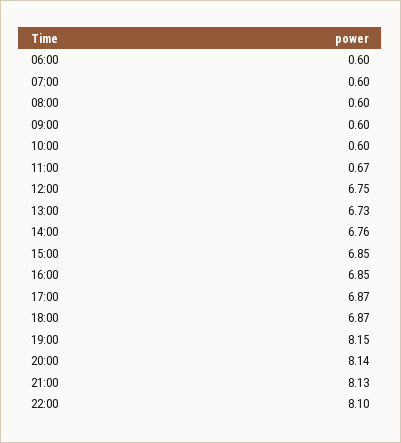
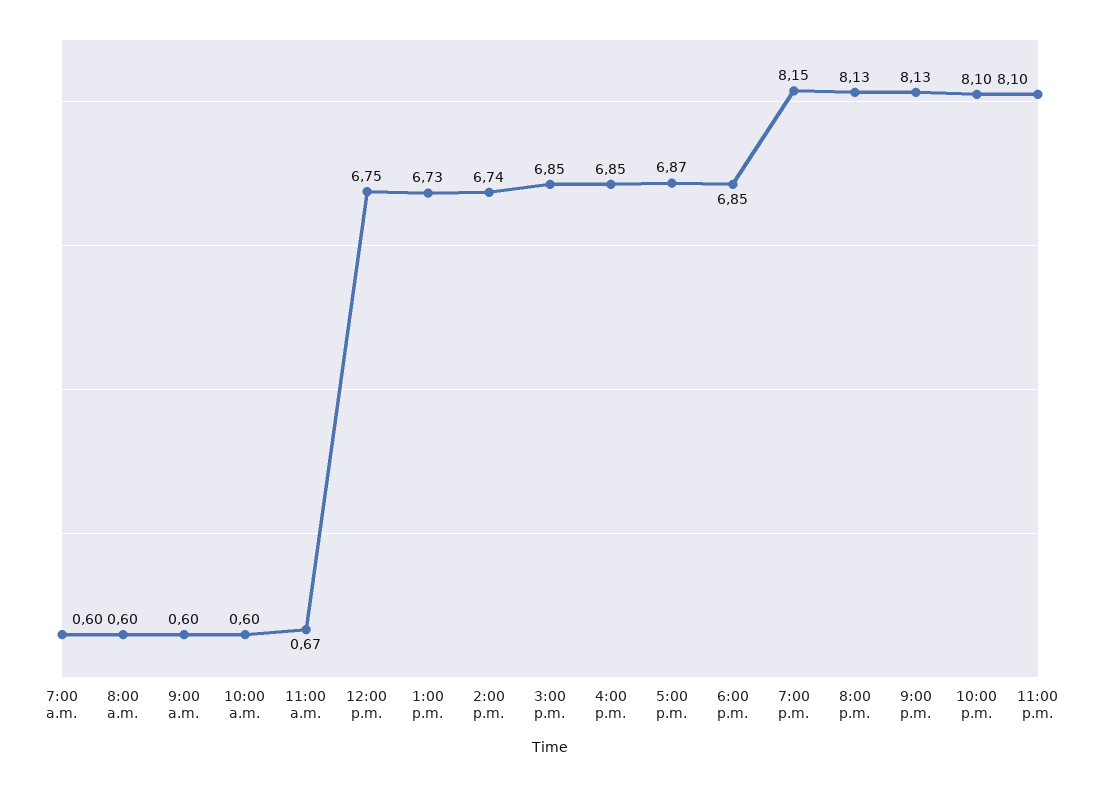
06:00: 0.6 -> none
14:00: 6.76 -> 6.74
18:00: 6.87 -> 6.85
20:00: 8.14 -> 8.13
11:00 p.m.: none -> 8.1

